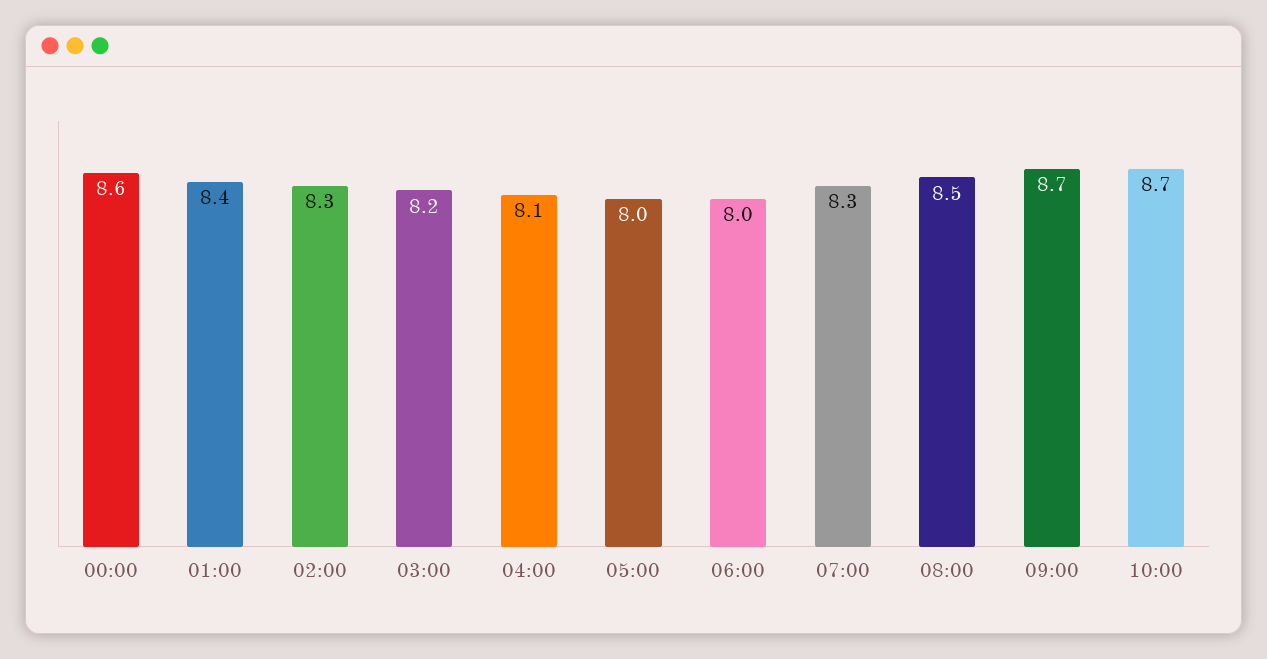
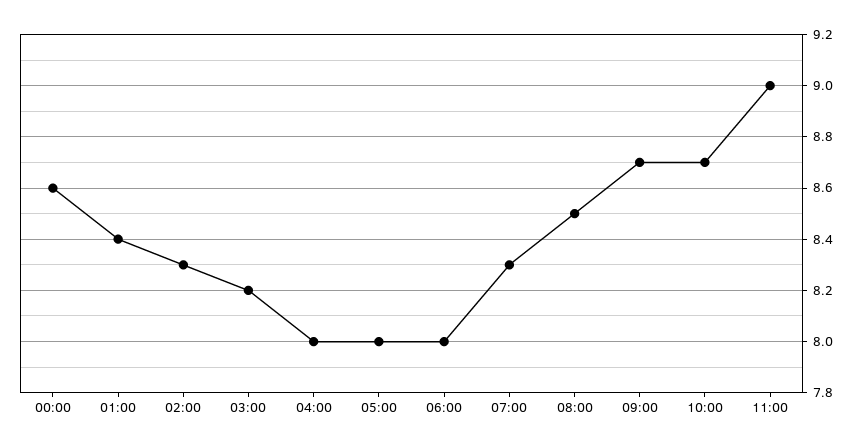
04:00: 8.1 -> 8
11:00: none -> 9

